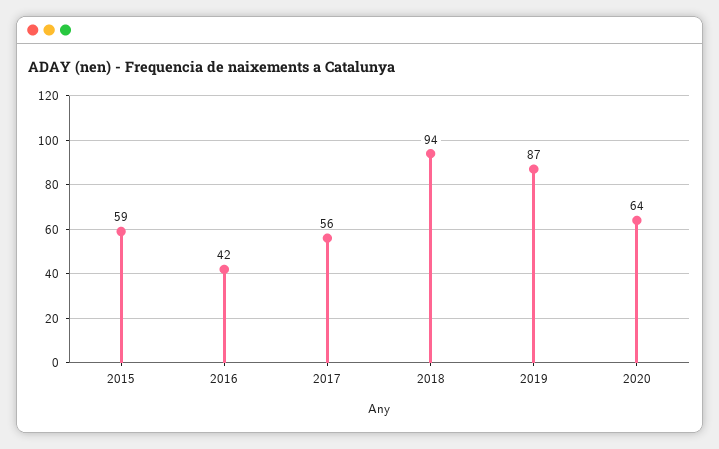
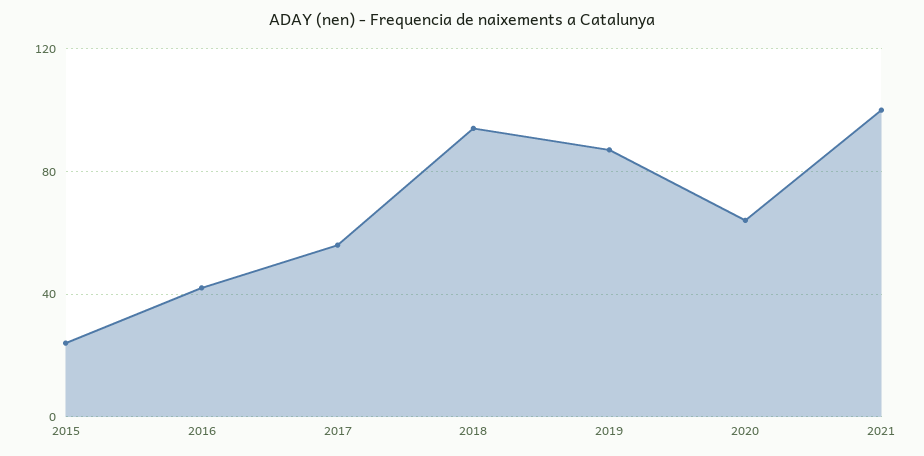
2015: 59 -> 25
2021: none -> 100

